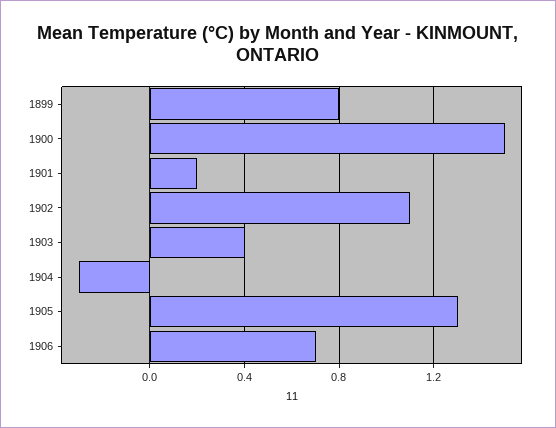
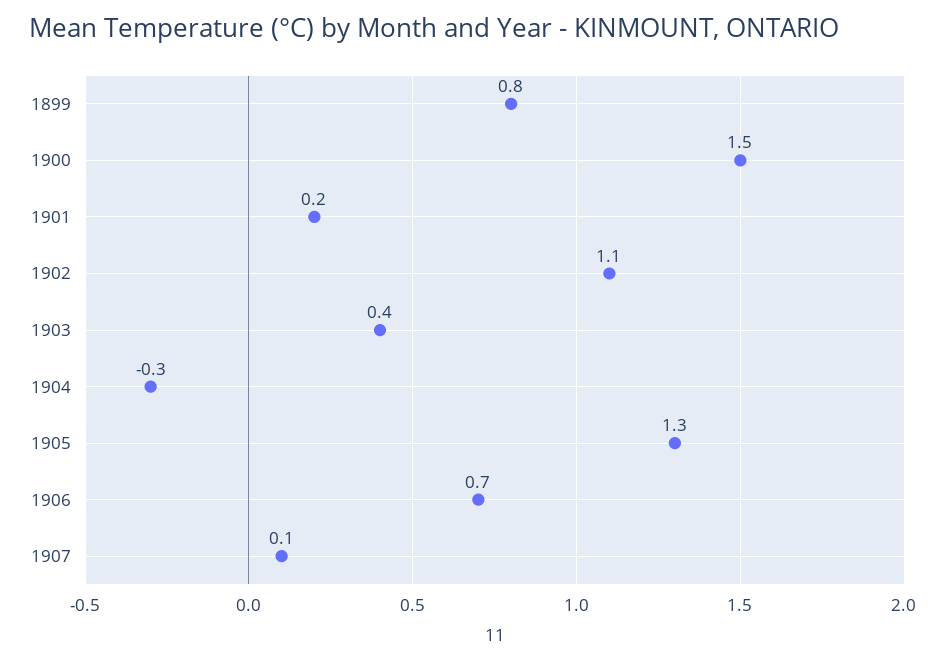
1907: none -> 0.1

